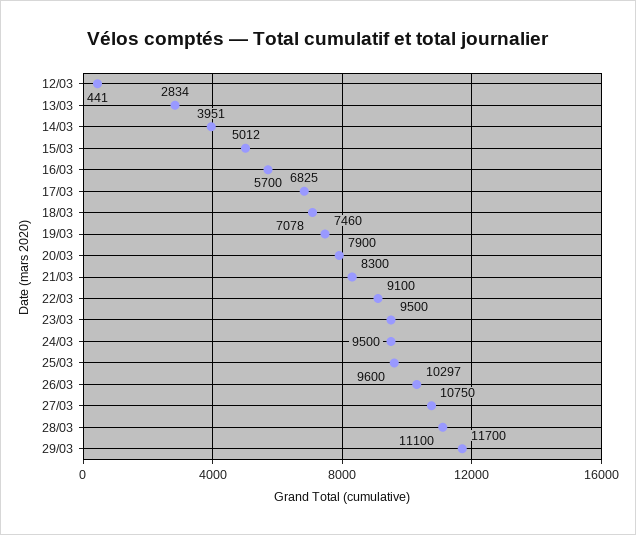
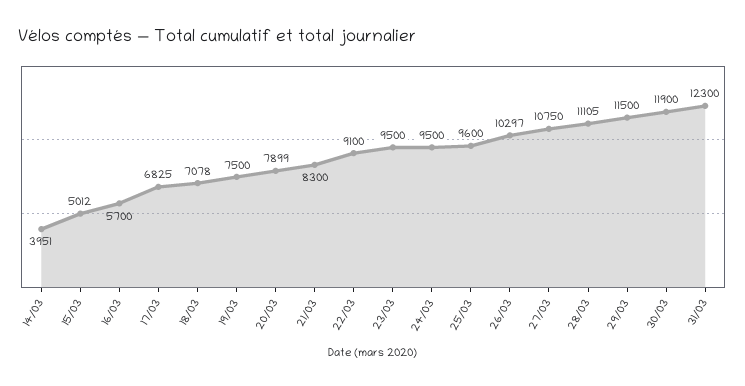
12/03: 441 -> none
13/03: 2834 -> none
19/03: 7460 -> 7500
20/03: 7900 -> 7899
28/03: 11100 -> 11105
29/03: 11700 -> 11500
30/03: none -> 11900
31/03: none -> 12300

